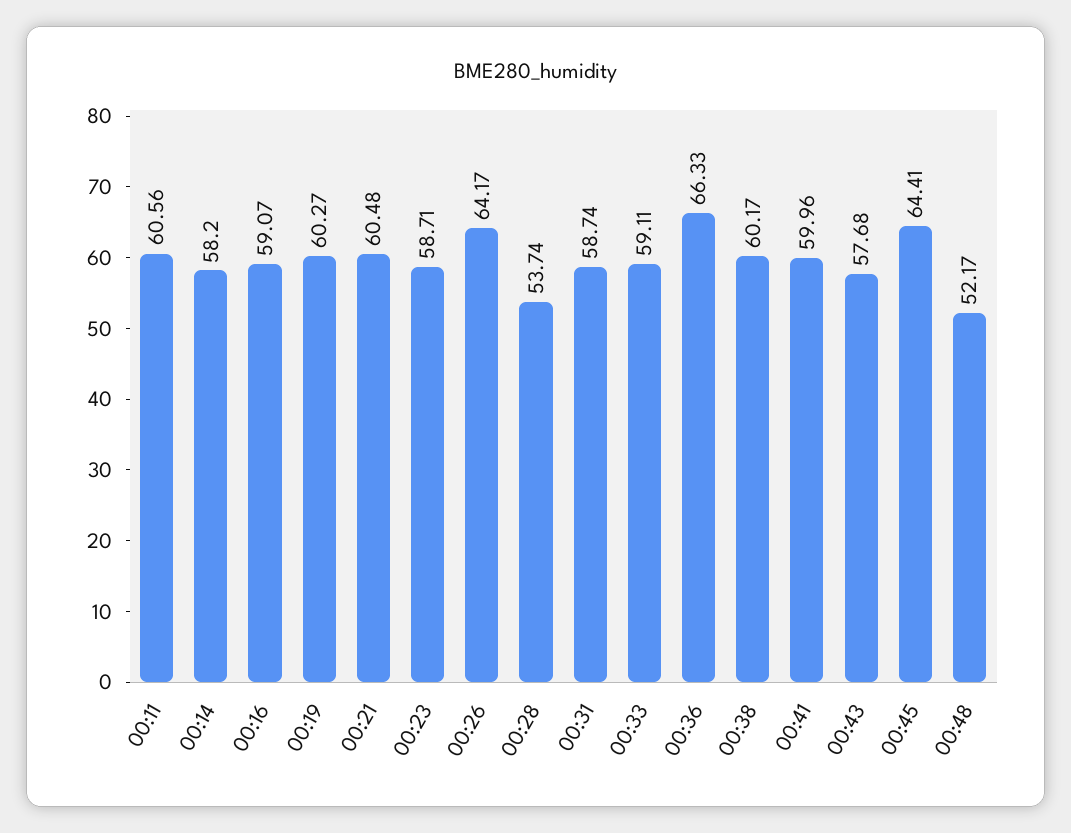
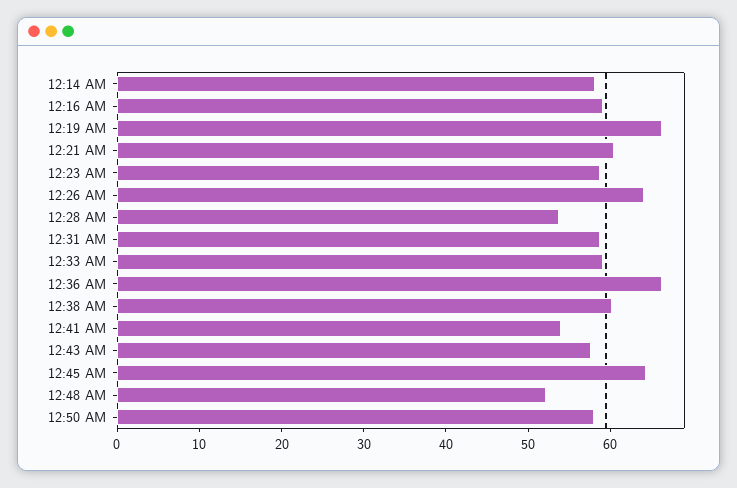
00:11: 60.56 -> none
00:19: 60.27 -> 66
00:41: 59.96 -> 54
12:50 AM: none -> 58

